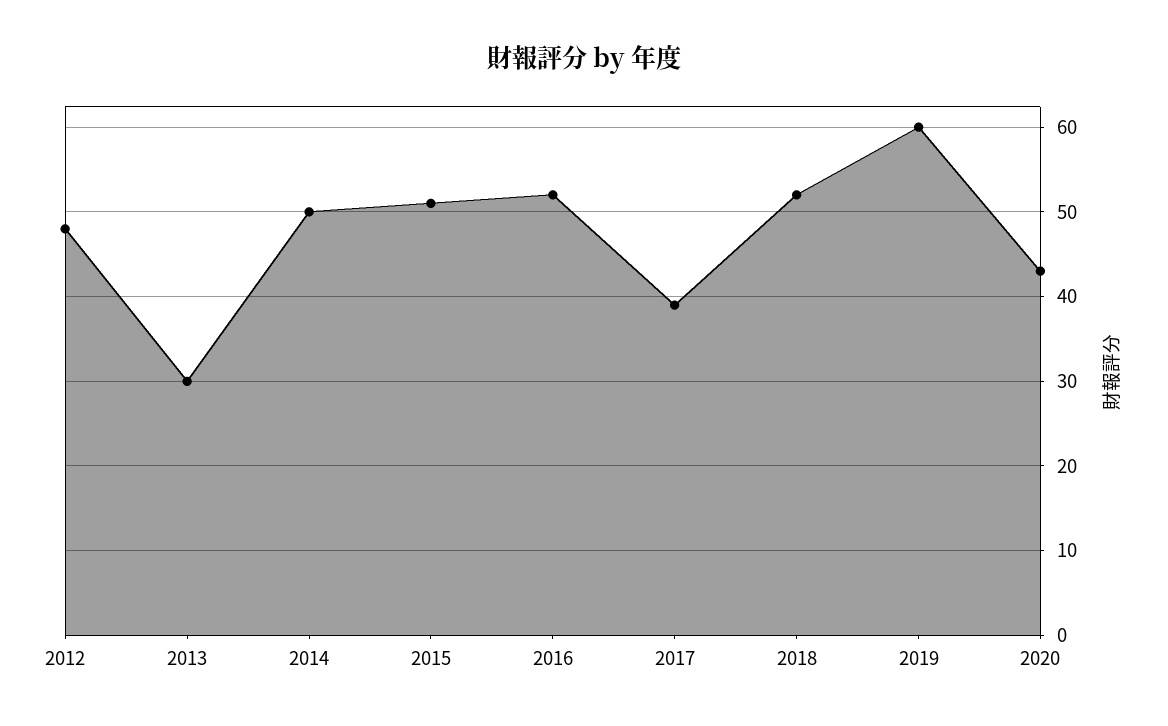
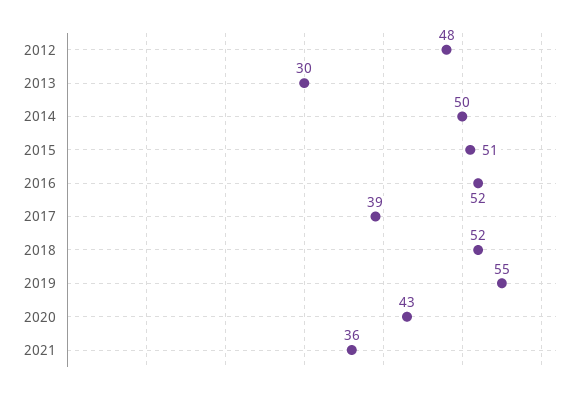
2019: 60 -> 55
2021: none -> 36

